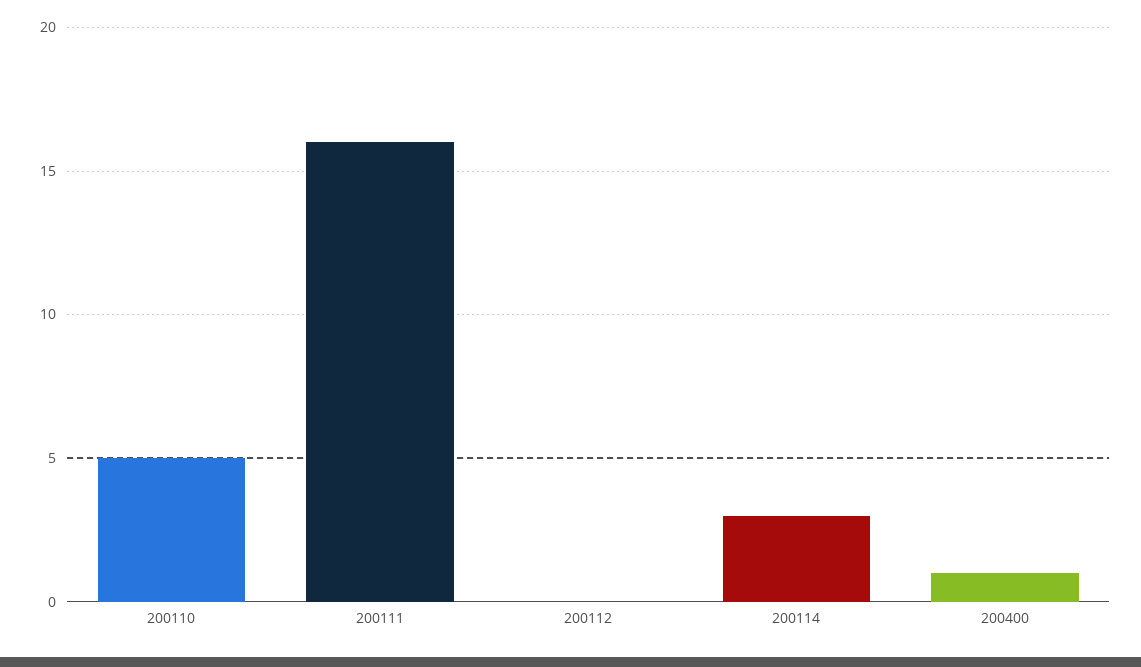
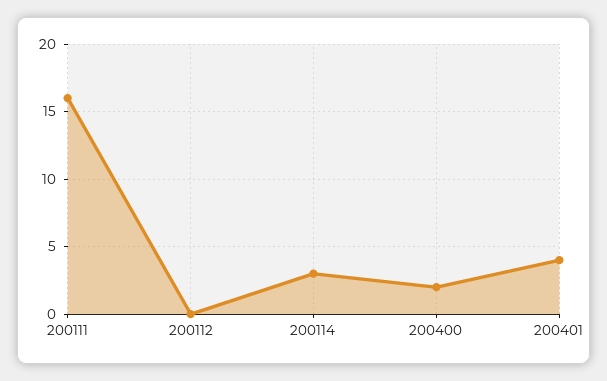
200110: 5 -> none
200400: 1 -> 2
200401: none -> 4

